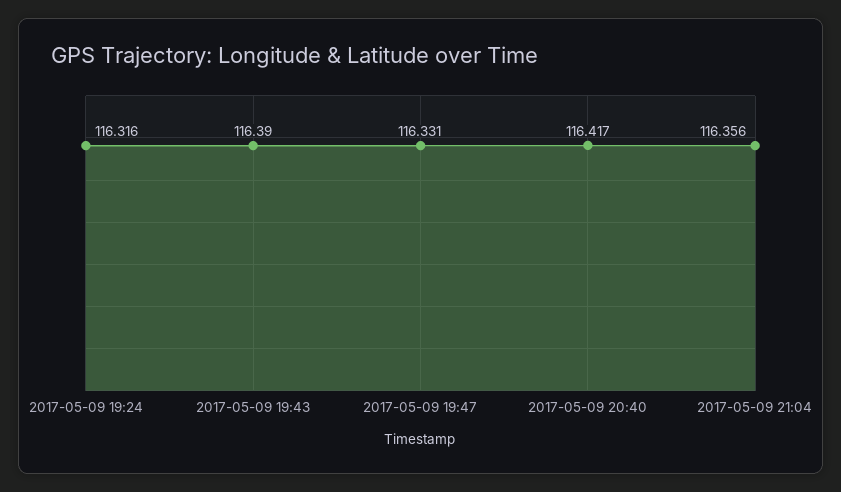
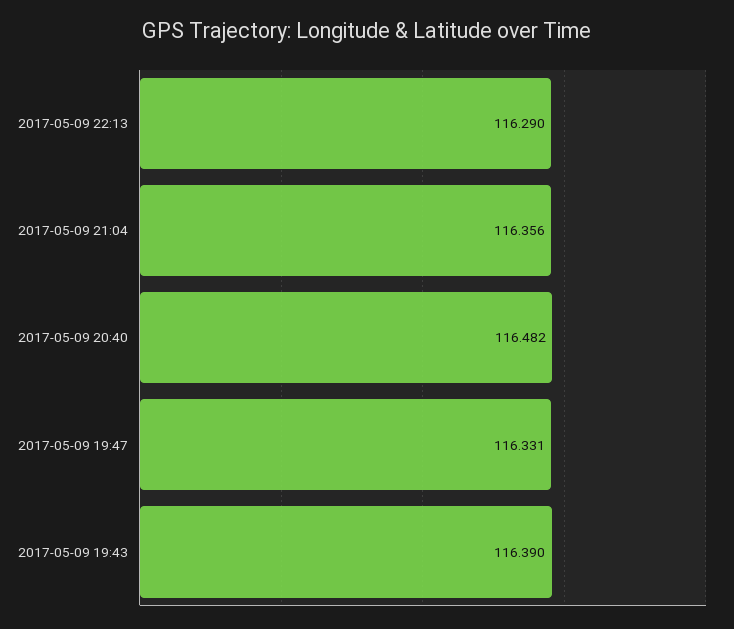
2017-05-09 19:24: 116.316 -> none
2017-05-09 20:40: 116.417 -> 116.482
2017-05-09 22:13: none -> 116.29

